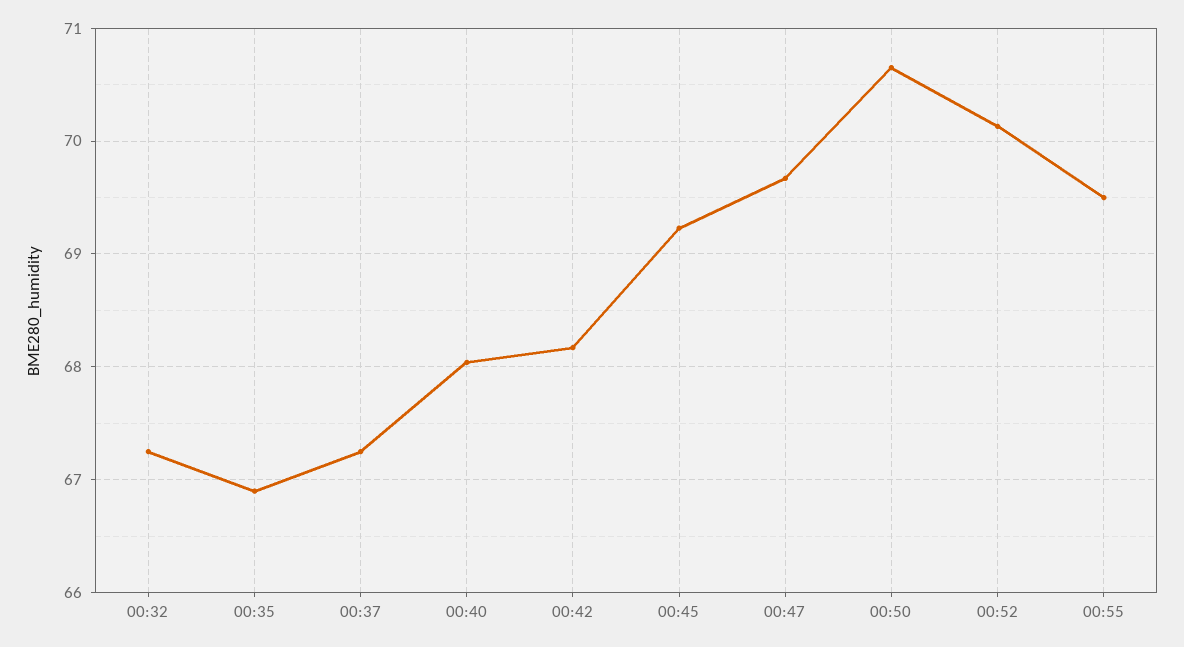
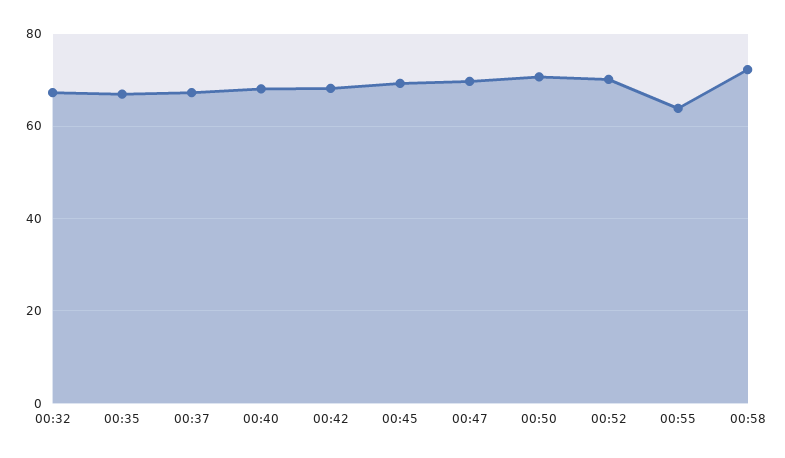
00:55: 69.5 -> 64
00:58: none -> 72

